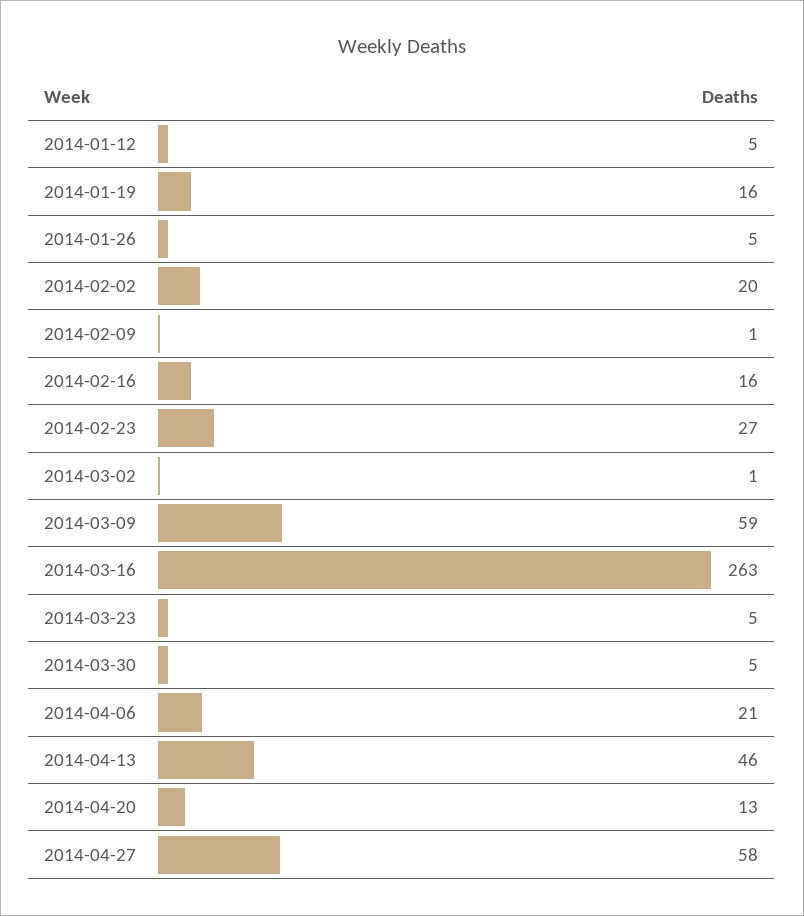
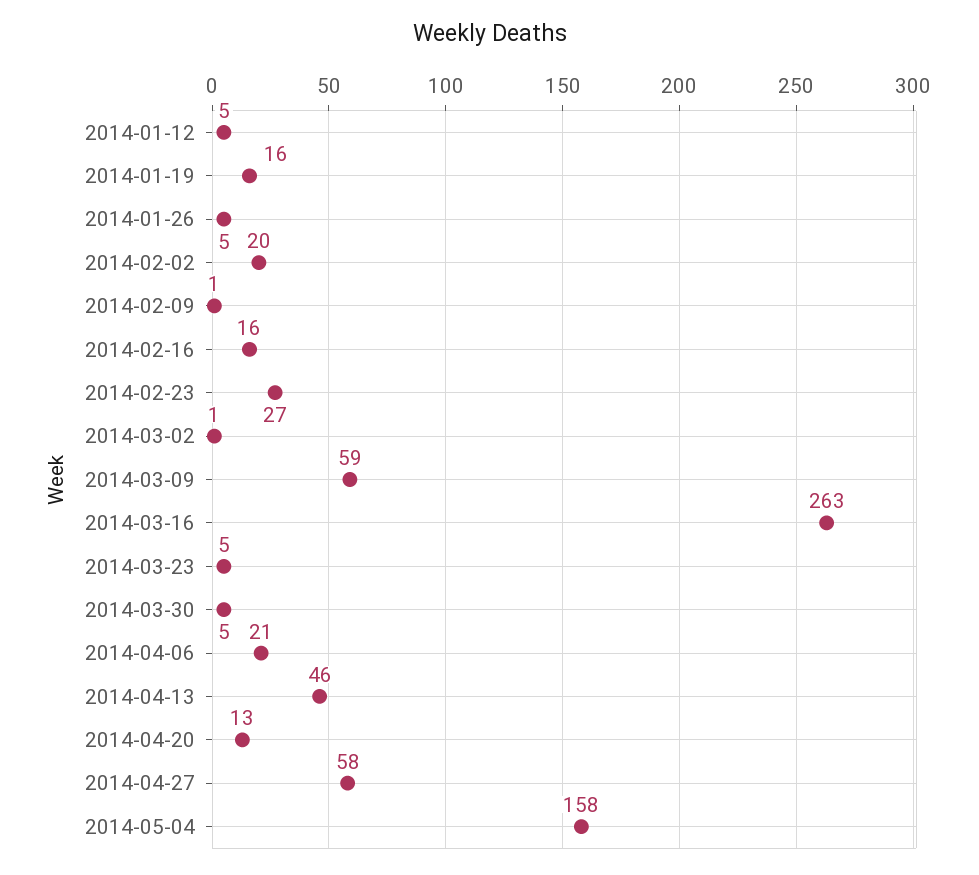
2014-05-04: none -> 158

